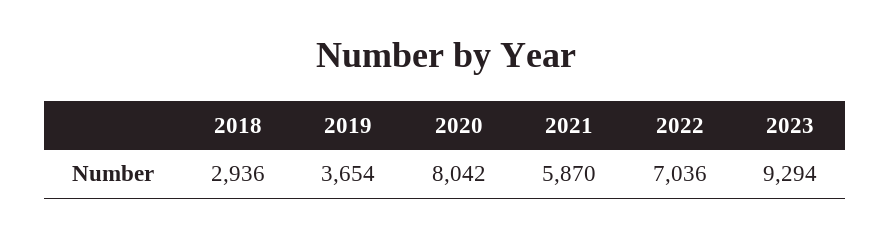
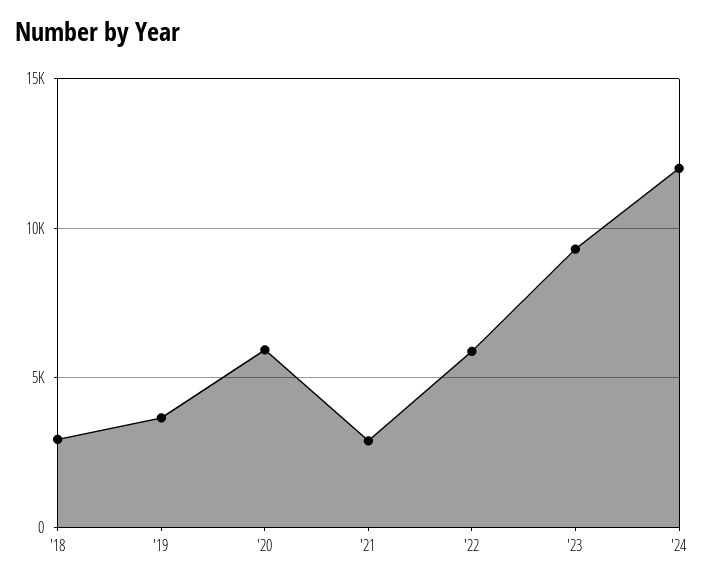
2020: 8042 -> 6000
2021: 5870 -> 3000
2022: 7036 -> 6000
'24: none -> 12000

